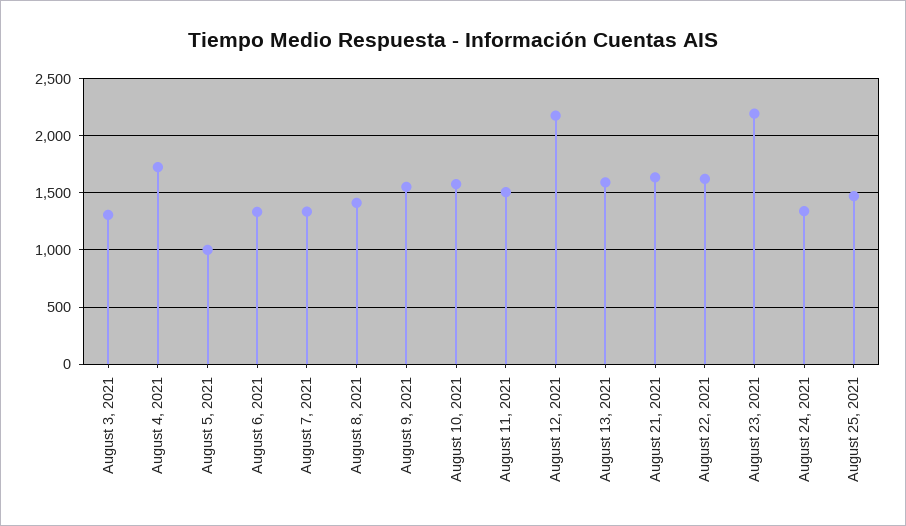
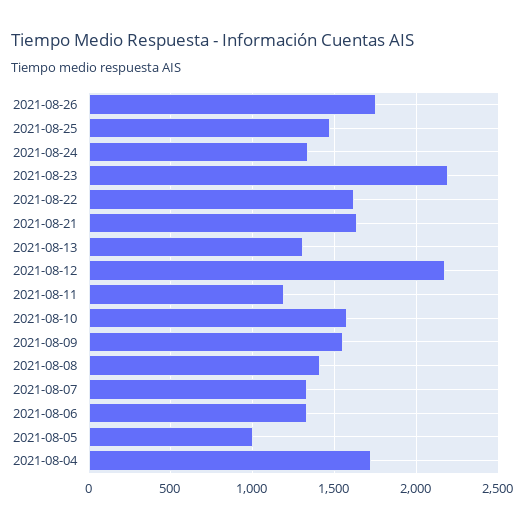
August 3, 2021: 1300 -> none
August 11, 2021: 1500 -> 1200
August 13, 2021: 1600 -> 1300
2021-08-26: none -> 1750

